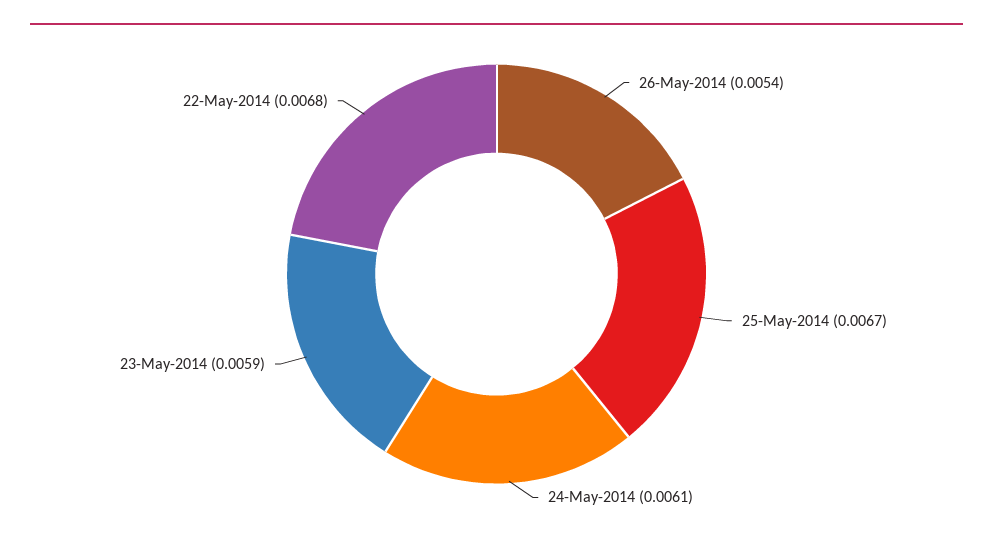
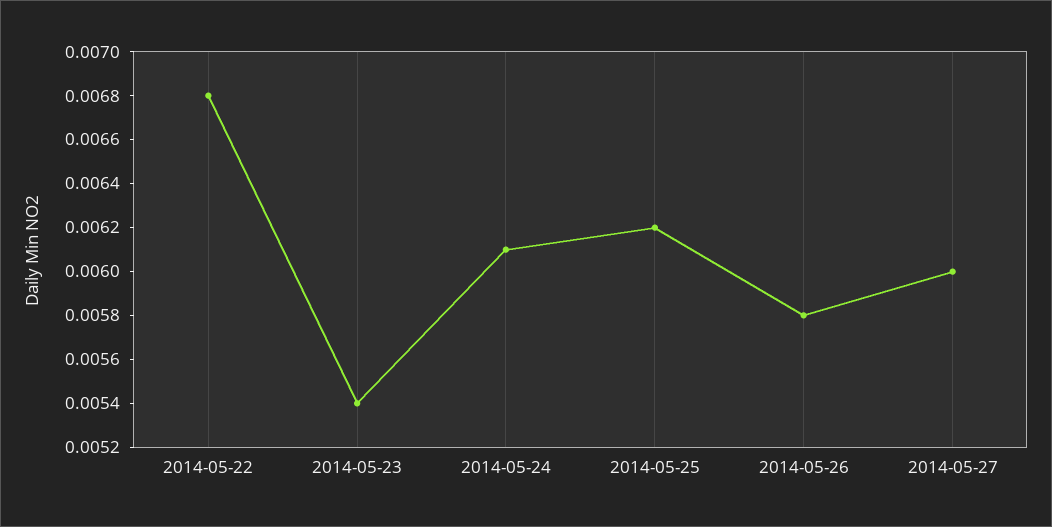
26-May-2014: 0.0054 -> 0.0058
25-May-2014: 0.0067 -> 0.0062
23-May-2014: 0.0059 -> 0.0054
2014-05-27: none -> 0.006

